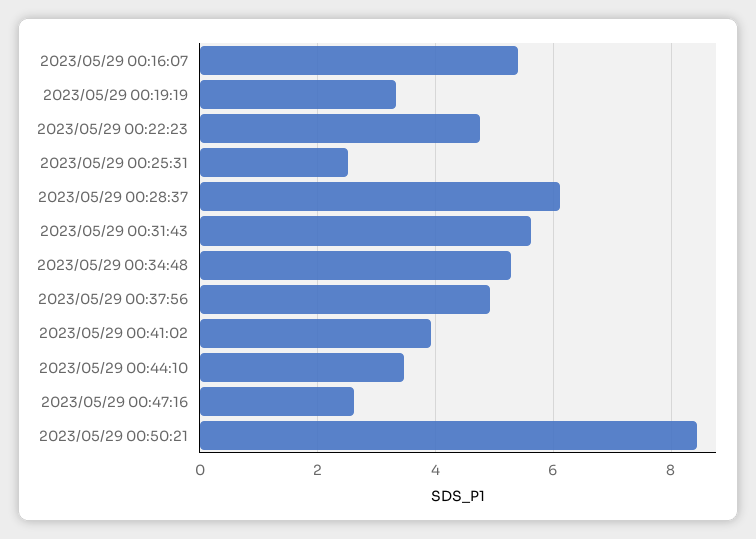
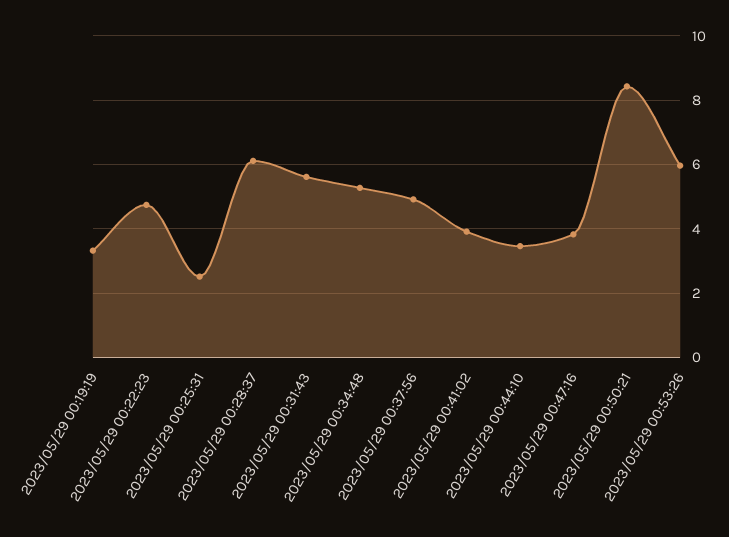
2023/05/29 00:16:07: 5.4 -> none
2023/05/29 00:47:16: 2.6 -> 3.8
2023/05/29 00:53:26: none -> 6

